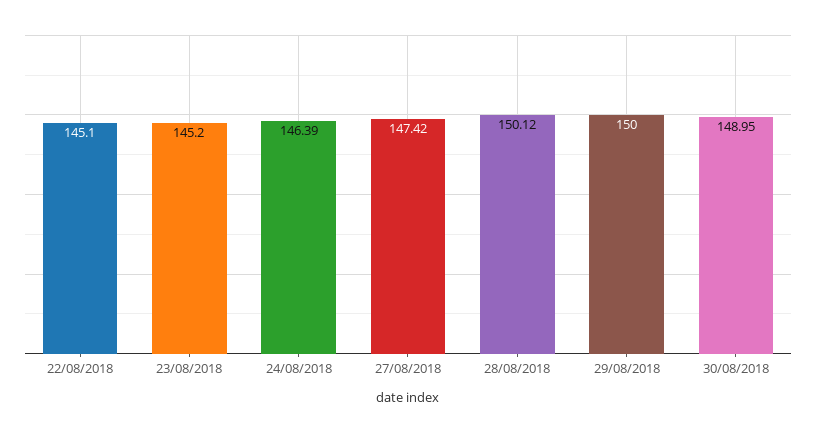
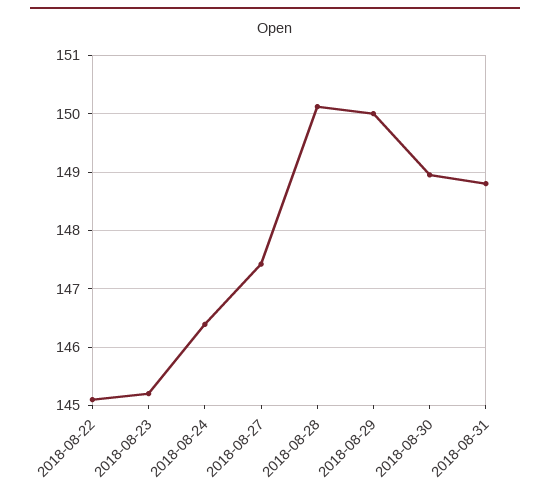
2018-08-31: none -> 148.8

